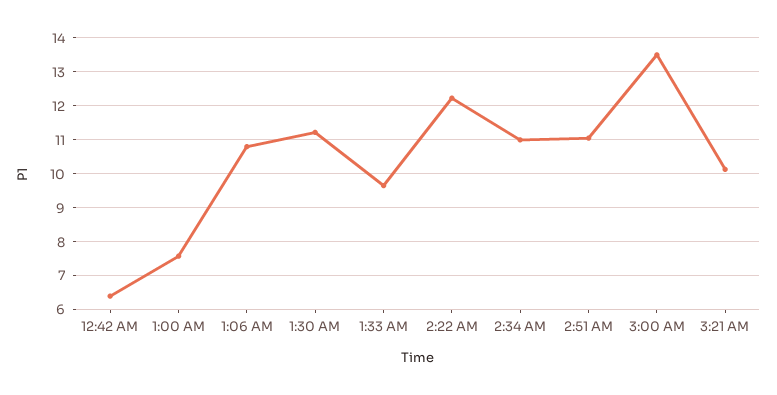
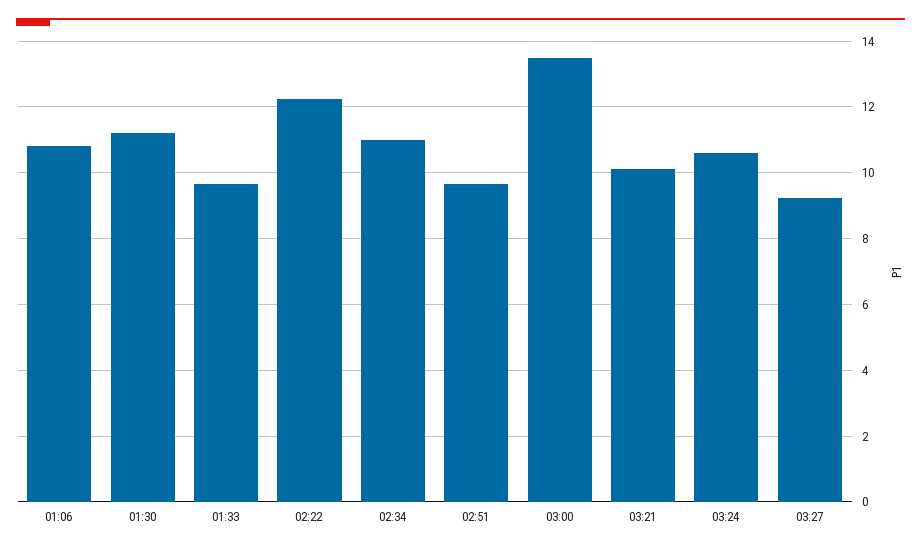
12:42 AM: 6.4 -> none
1:00 AM: 7.6 -> none
2:51 AM: 11 -> 9.6
03:24: none -> 10.6
03:27: none -> 9.2

